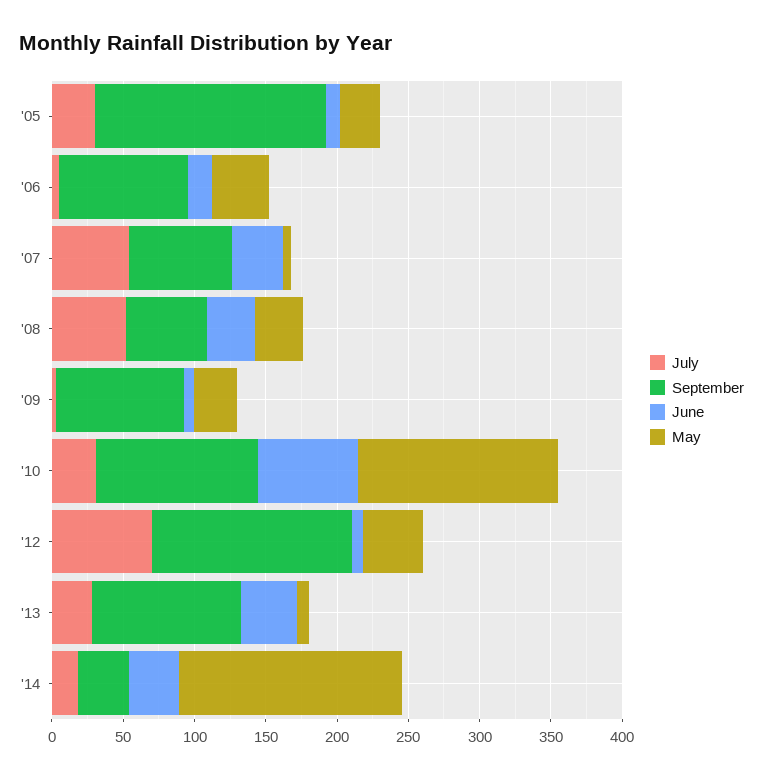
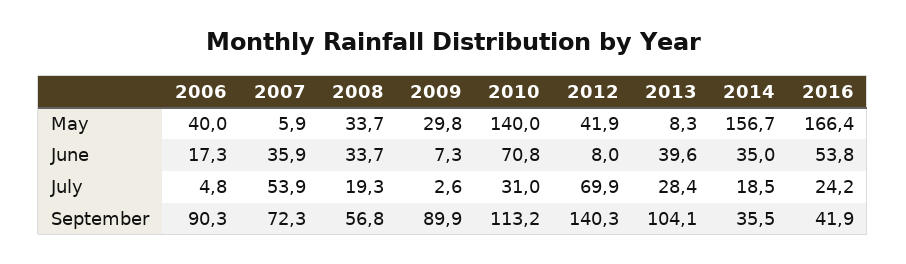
July, '05: 30 -> none
September, '05: 160 -> none
June, '05: 10 -> none
May, '05: 30 -> none
July, '08: 50 -> 19.3
May, 2016: none -> 166.4
June, 2016: none -> 53.8
July, 2016: none -> 24.2
September, 2016: none -> 41.9

